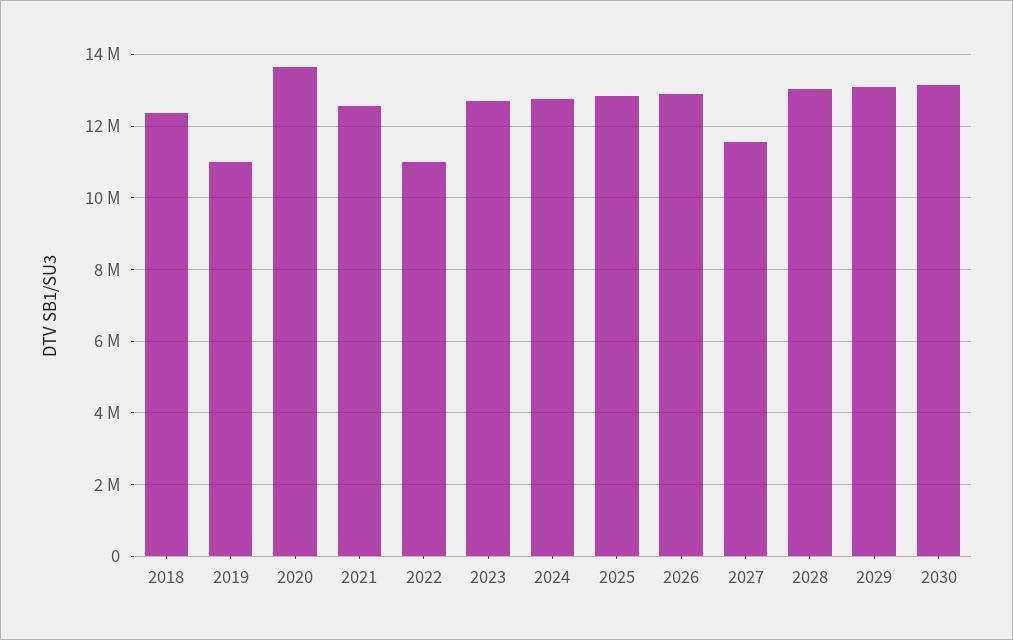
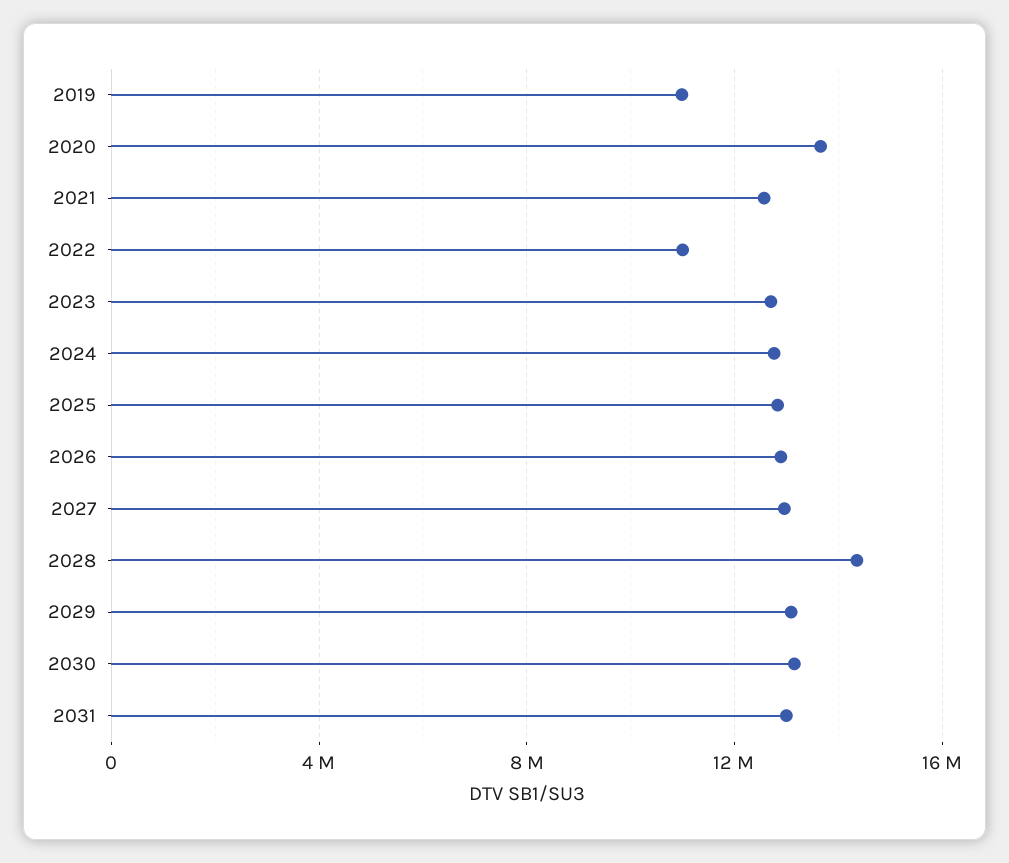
2018: 12400000 -> none
2027: 11600000 -> 13000000
2028: 13000000 -> 14500000
2031: none -> 13000000

